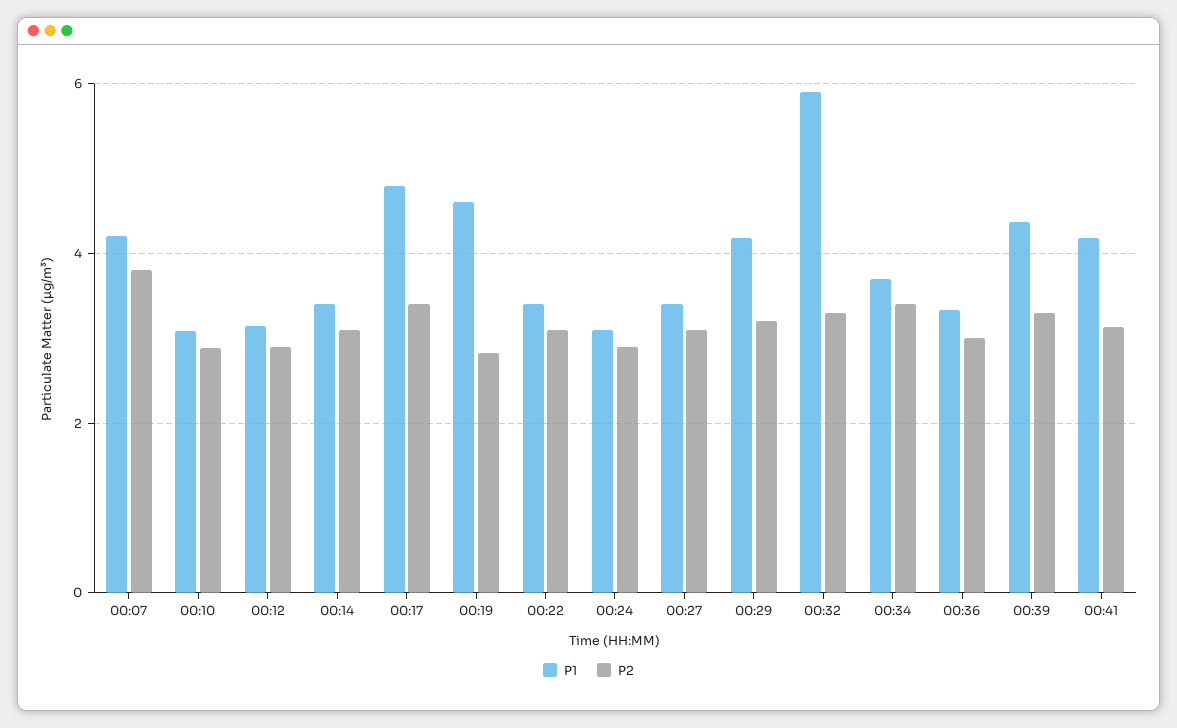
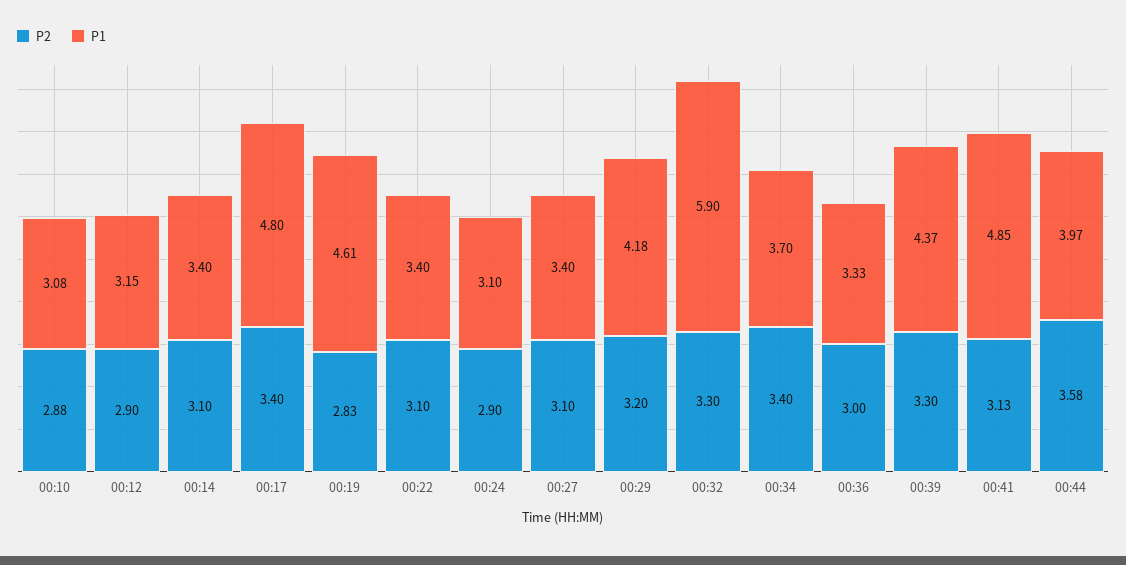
P1, 00:07: 4.2 -> none
P2, 00:07: 3.8 -> none
P1, 00:41: 4.2 -> 4.85
P2, 00:44: none -> 3.58
P1, 00:44: none -> 3.97

